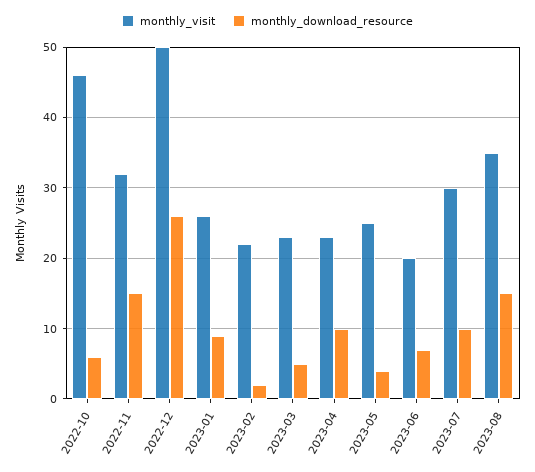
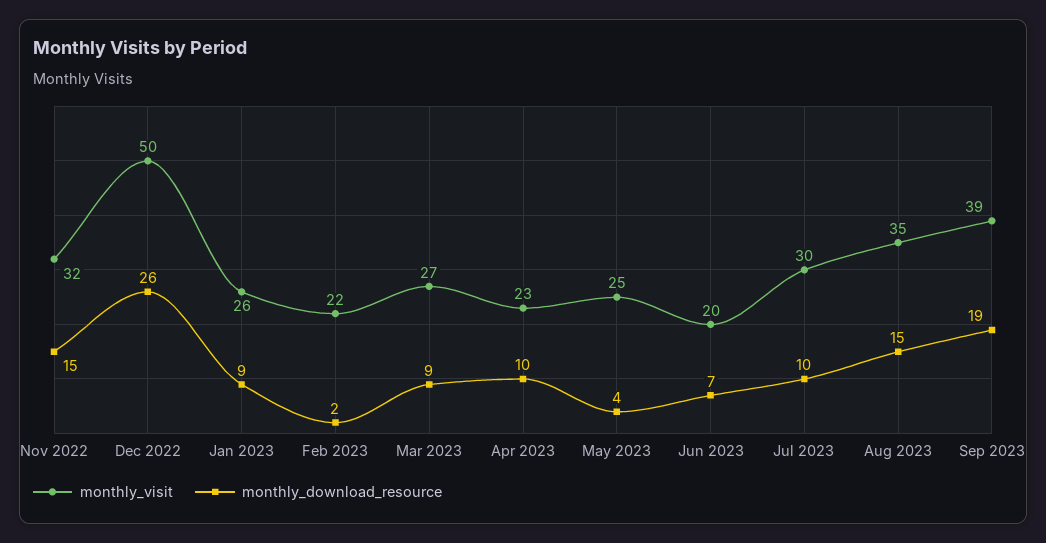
monthly_visit, 2022-10: 46 -> none
monthly_download_resource, 2022-10: 6 -> none
monthly_visit, 2023-03: 23 -> 27
monthly_download_resource, 2023-03: 5 -> 9
monthly_visit, Sep 2023: none -> 39
monthly_download_resource, Sep 2023: none -> 19

